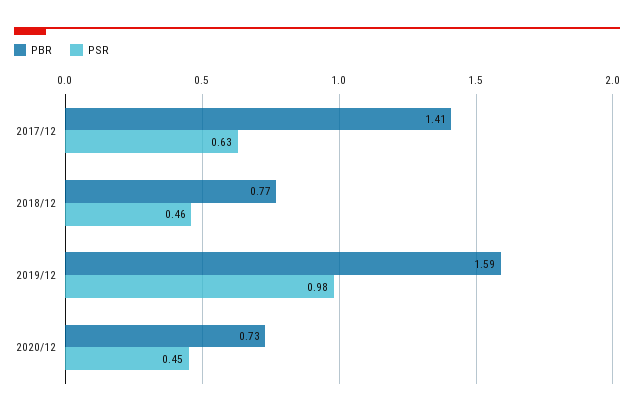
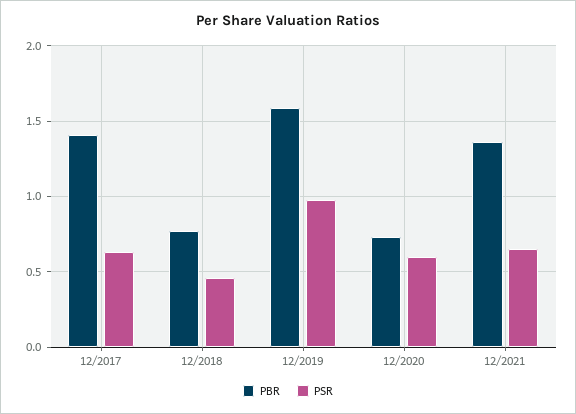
PSR, 2020/12: 0.45 -> 0.6
PBR, 12/2021: none -> 1.35
PSR, 12/2021: none -> 0.65

